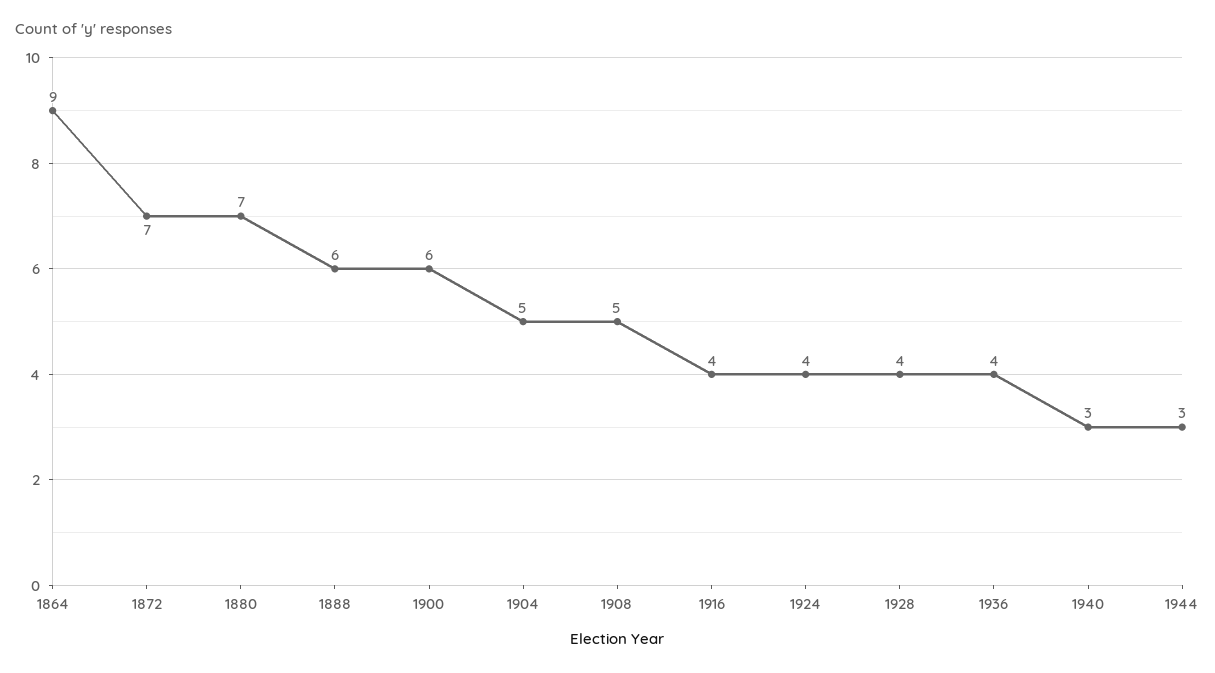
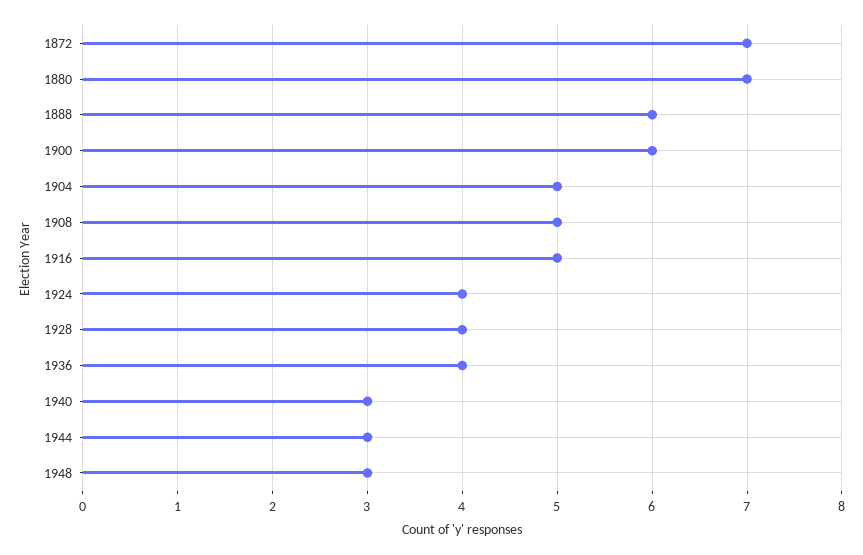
1864: 9 -> none
1916: 4 -> 5
1948: none -> 3

